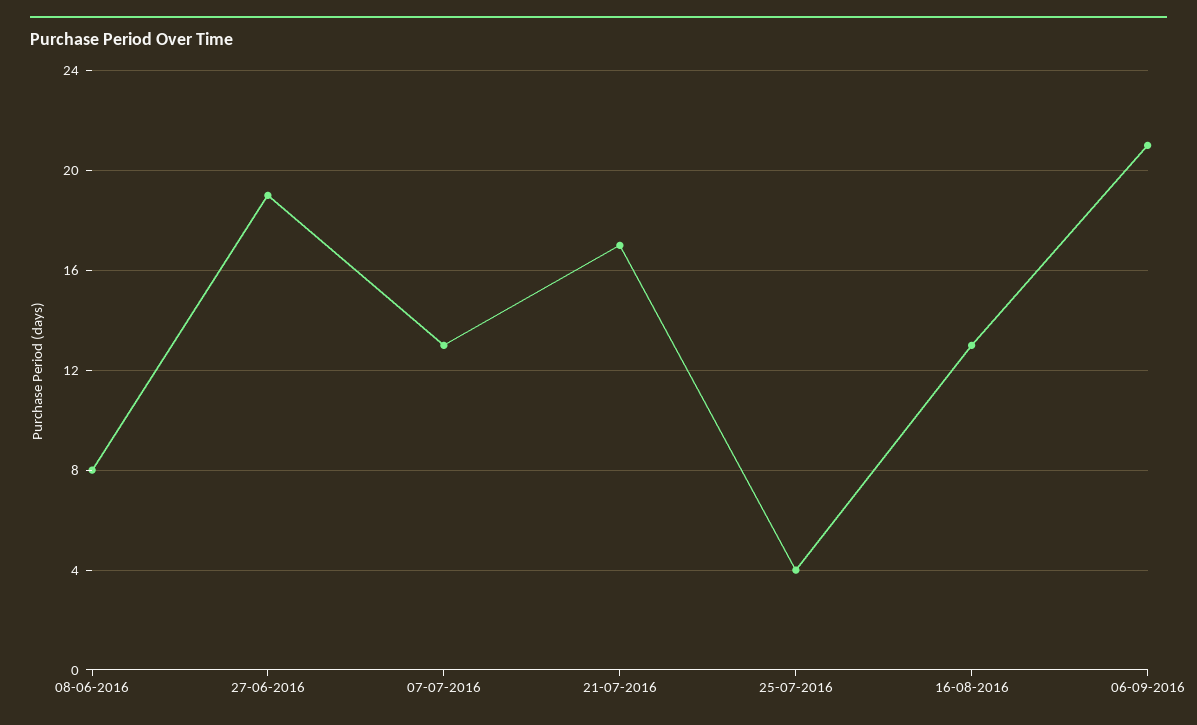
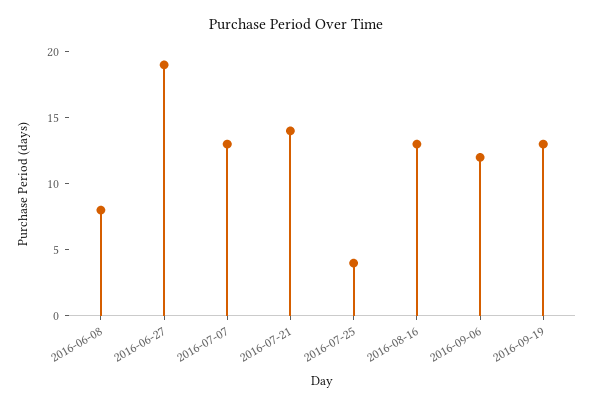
21-07-2016: 17 -> 14
06-09-2016: 21 -> 12
2016-09-19: none -> 13

